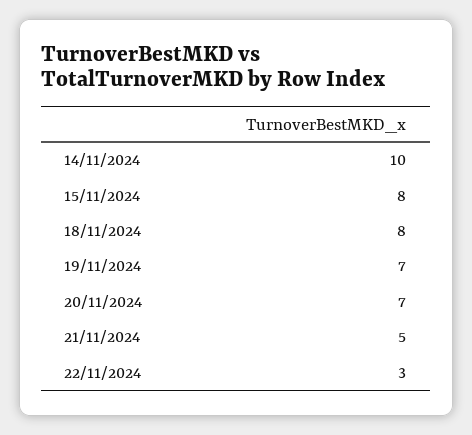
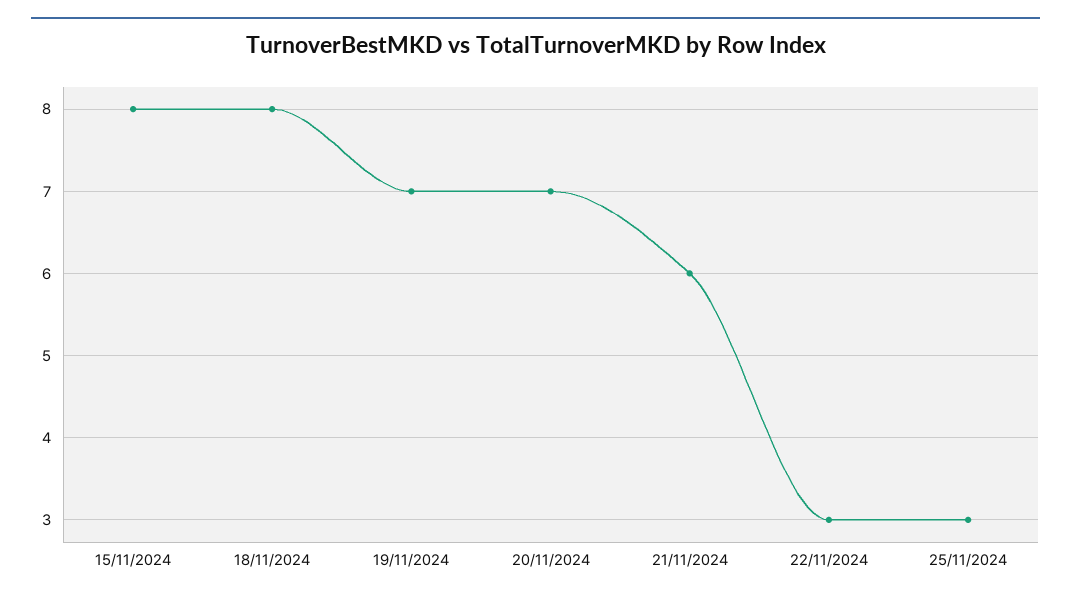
14/11/2024: 10 -> none
21/11/2024: 5 -> 6
25/11/2024: none -> 3

